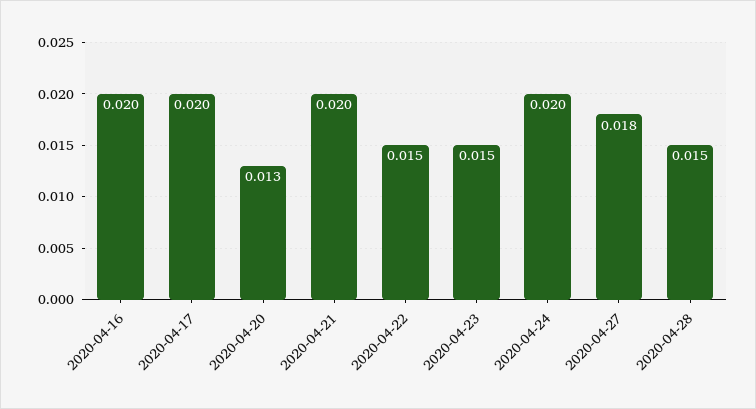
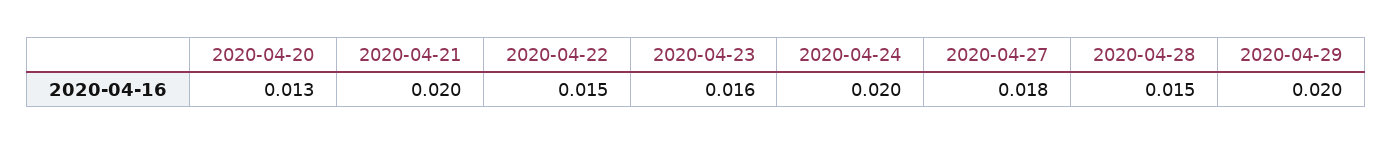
2020-04-16: 0.02 -> none
2020-04-17: 0.02 -> none
2020-04-23: 0.015 -> 0.016
2020-04-29: none -> 0.02

